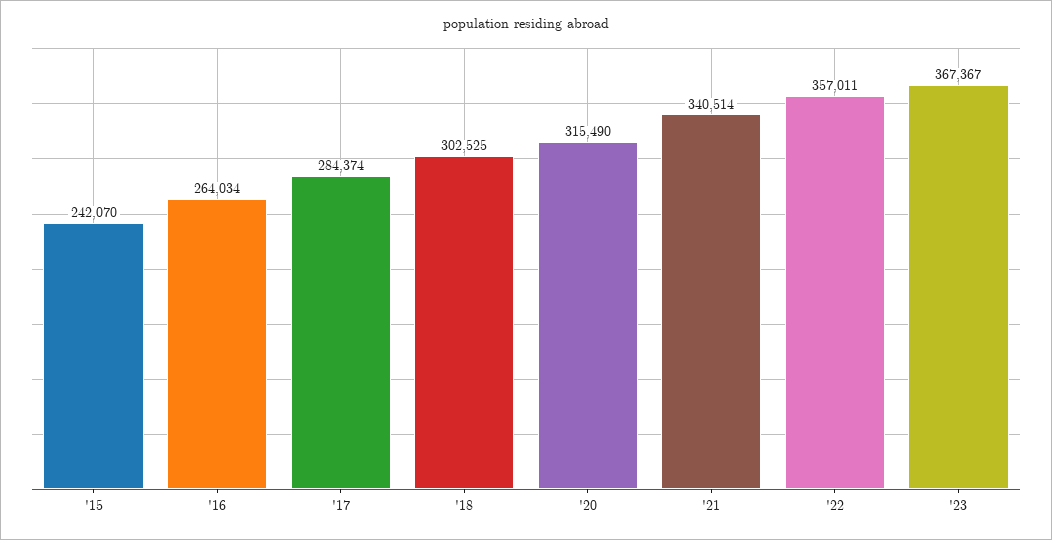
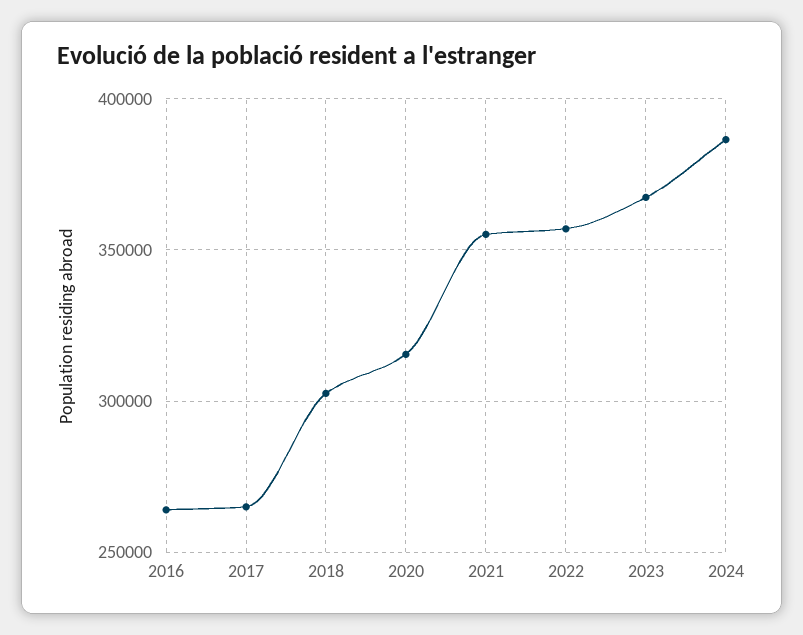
'15: 242070 -> none
'17: 284374 -> 265000
'21: 340514 -> 355000
2024: none -> 385000

